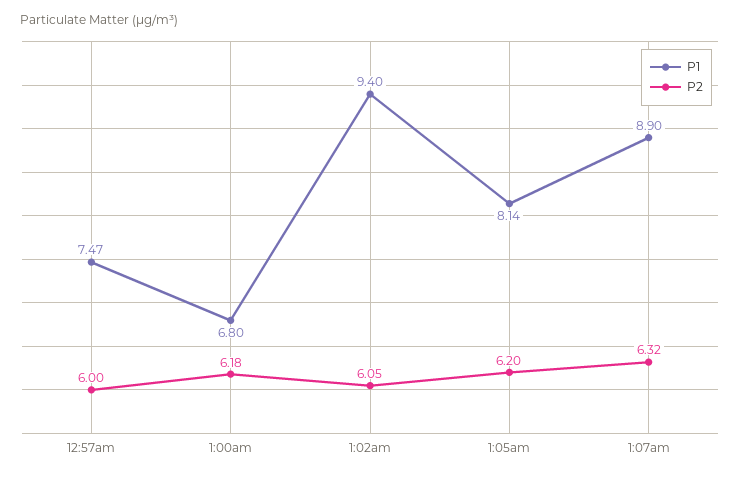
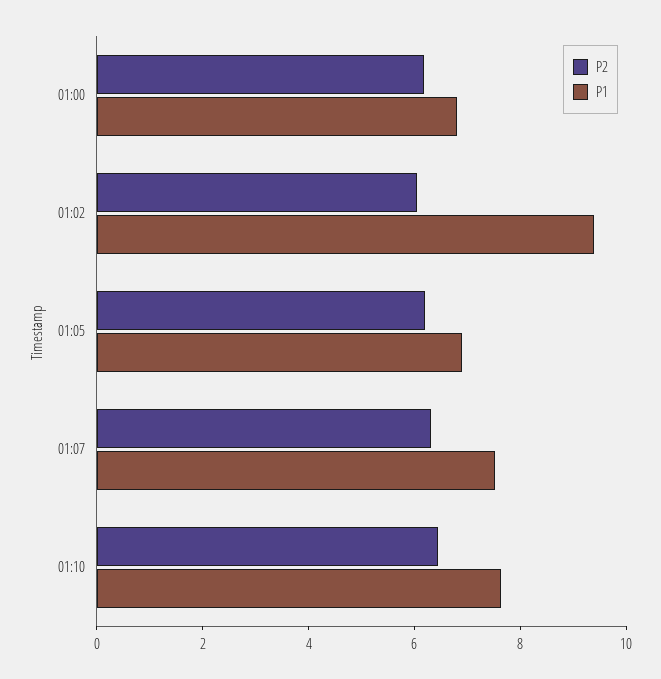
P1, 12:57am: 7.47 -> none
P2, 12:57am: 6 -> none
P1, 1:05am: 8.14 -> 7
P1, 1:07am: 8.9 -> 7.5
P2, 01:10: none -> 6.5
P1, 01:10: none -> 7.5

